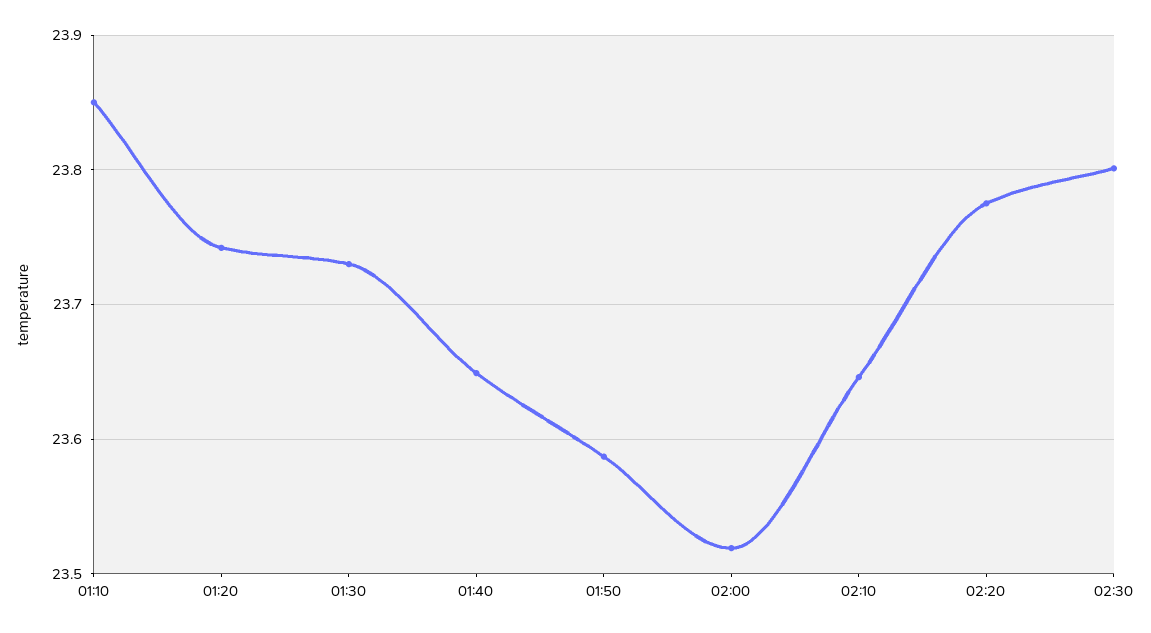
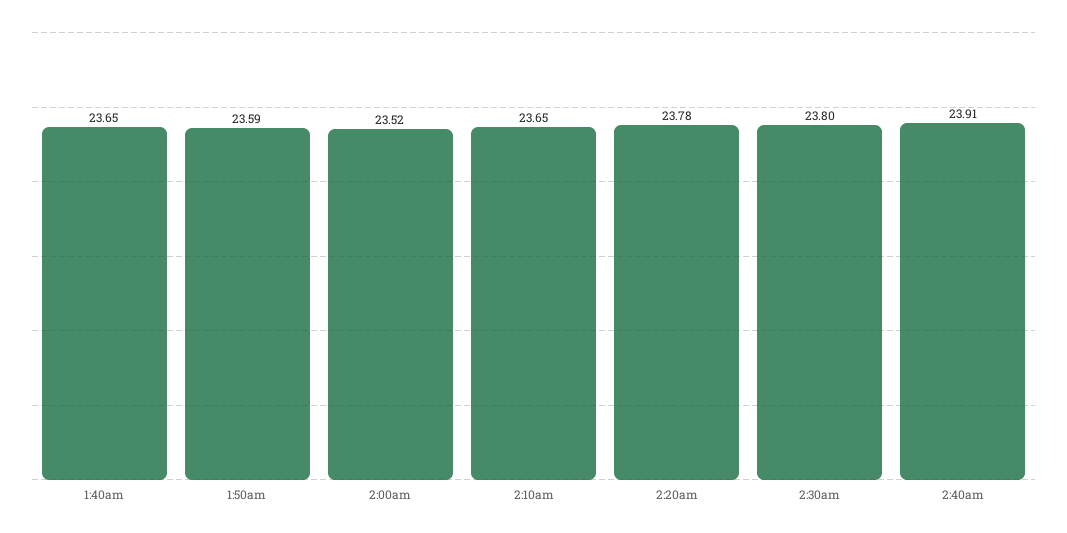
01:10: 23.85 -> none
01:20: 23.74 -> none
01:30: 23.73 -> none
2:40am: none -> 23.91

